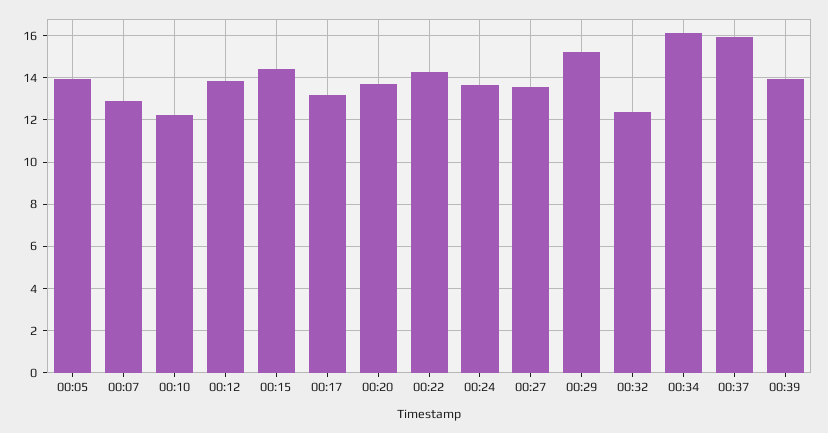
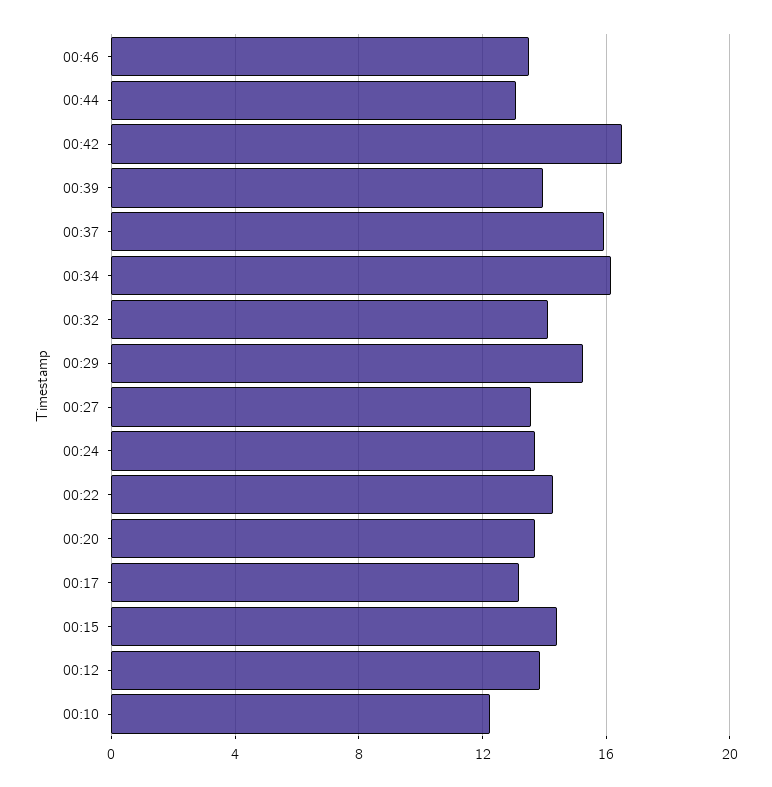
00:05: 14 -> none
00:07: 13 -> none
00:32: 12.5 -> 14
00:46: none -> 13.5
00:44: none -> 13
00:42: none -> 16.5

